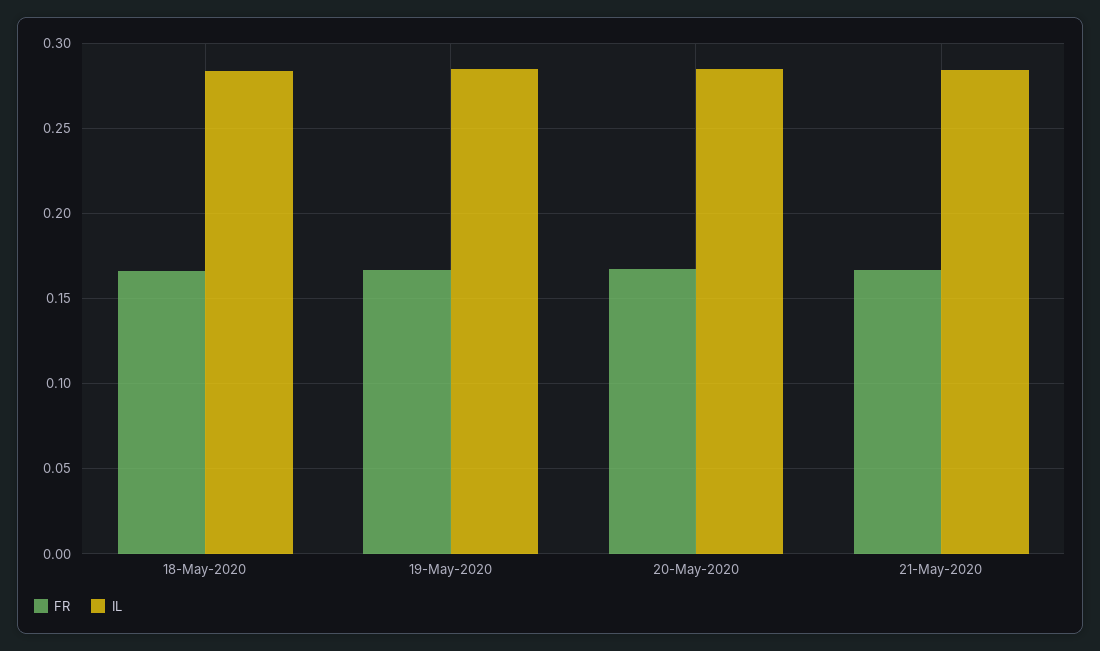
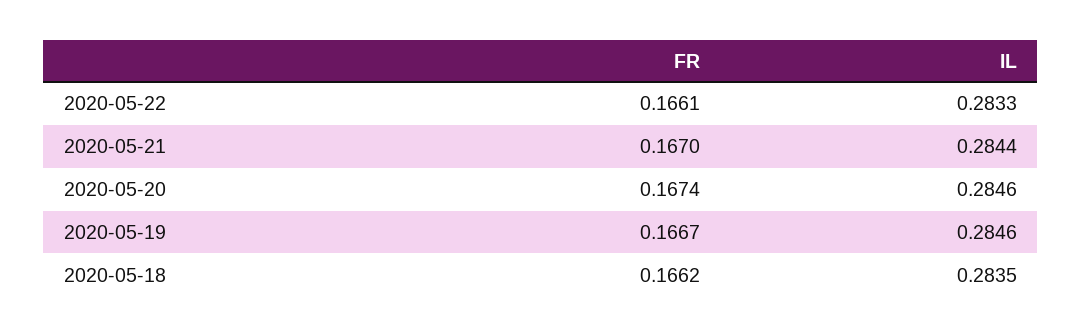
FR, 2020-05-22: none -> 0.1661
IL, 2020-05-22: none -> 0.2833

